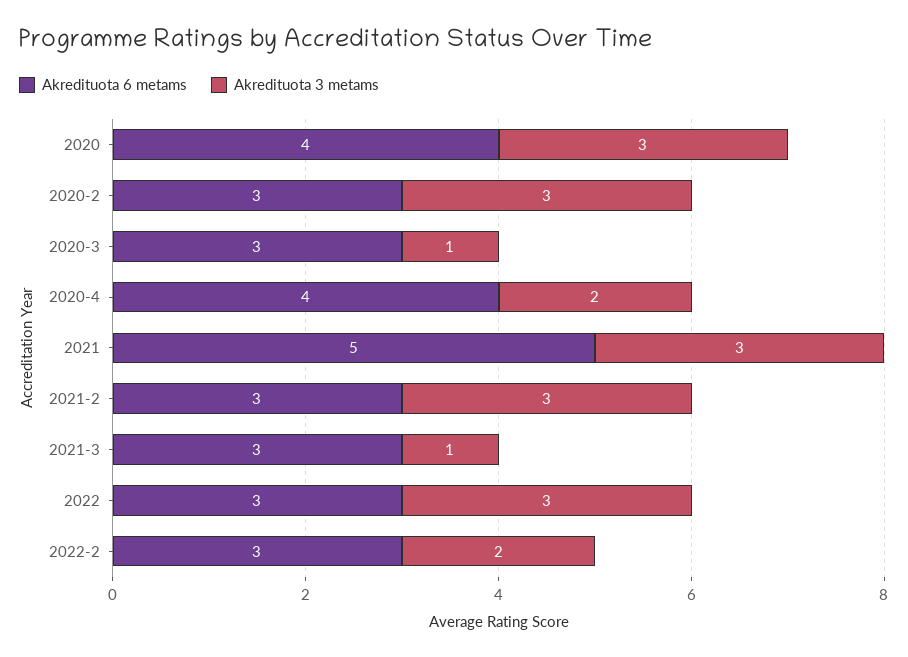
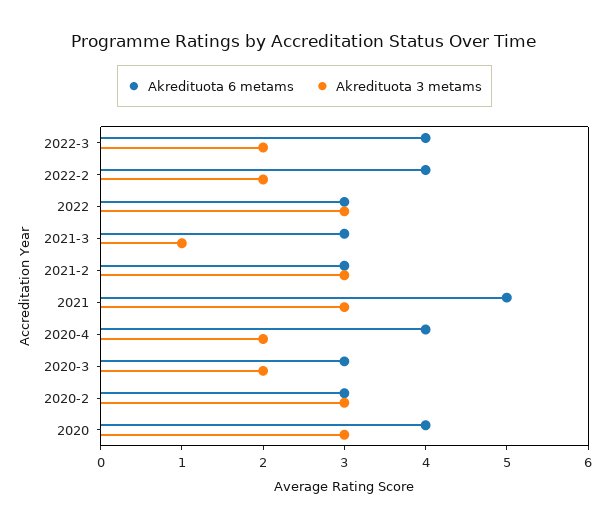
Akredituota 3 metams, 2020-3: 1 -> 2
Akredituota 6 metams, 2022-2: 3 -> 4
Akredituota 6 metams, 2022-3: none -> 4
Akredituota 3 metams, 2022-3: none -> 2

